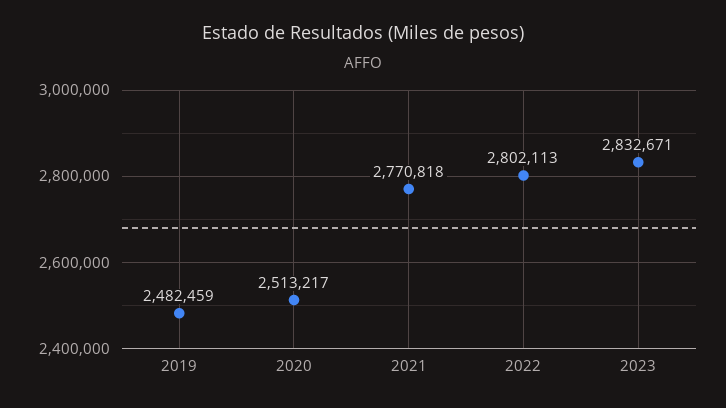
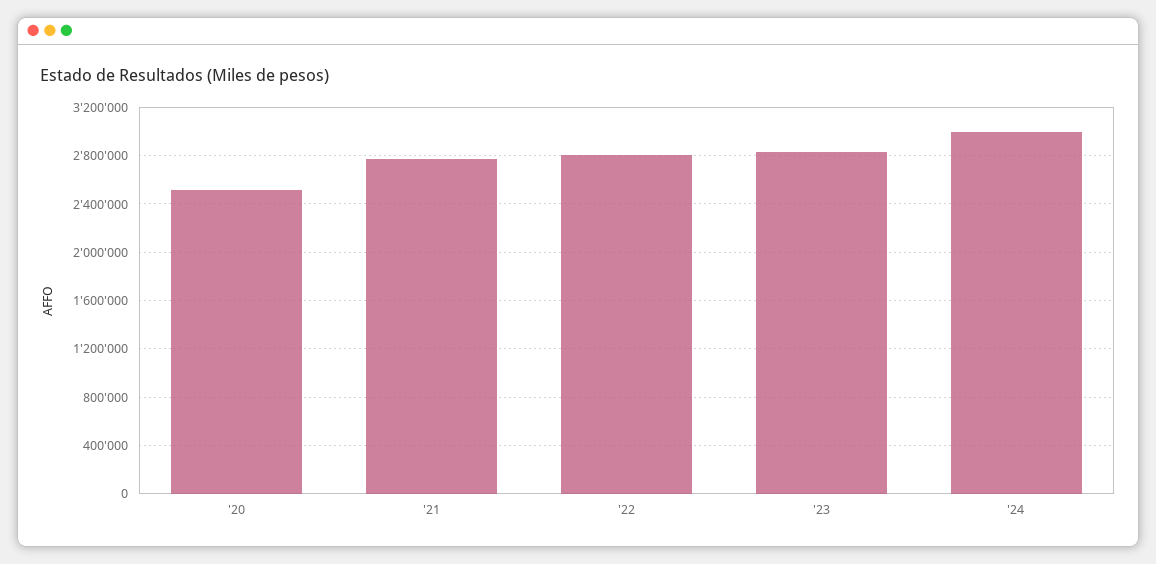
2019: 2482459 -> none
'24: none -> 3000000

